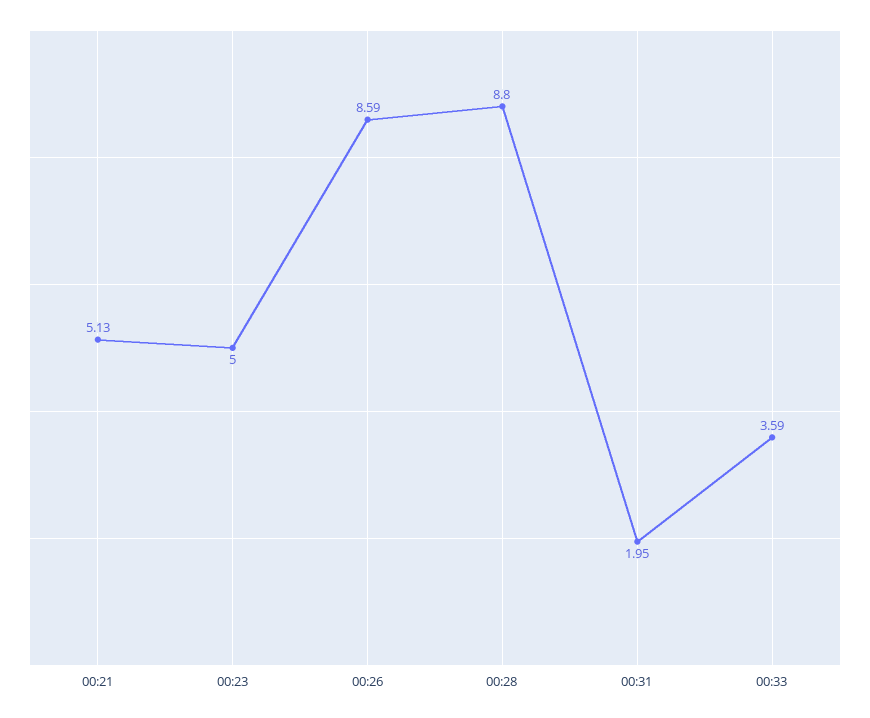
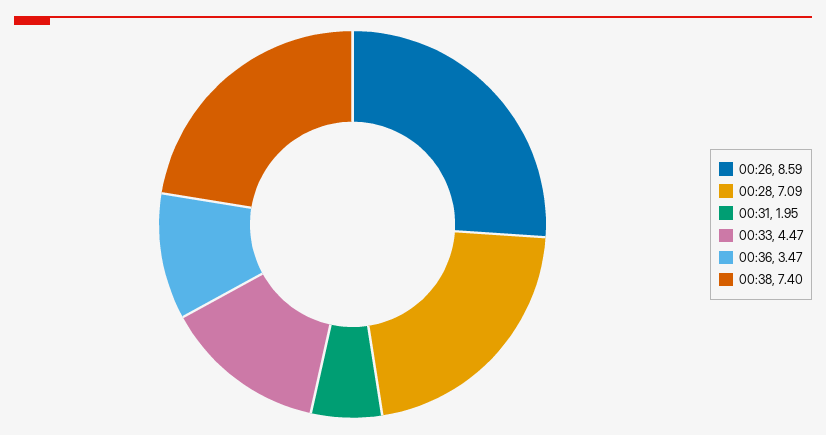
00:21: 5.13 -> none
00:23: 5 -> none
00:28: 8.8 -> 7.09
00:33: 3.59 -> 4.47
00:36: none -> 3.47
00:38: none -> 7.4

